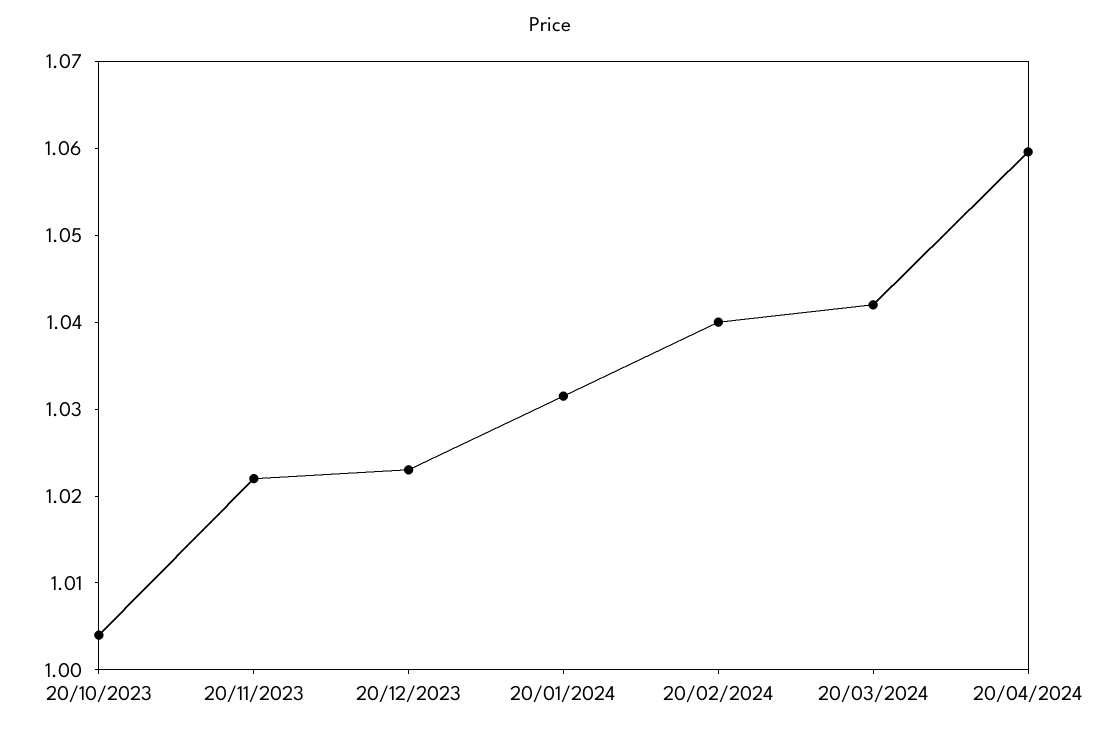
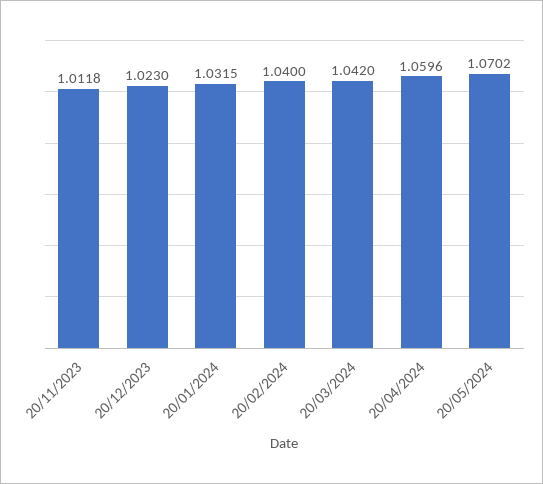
20/10/2023: 1.004 -> none
20/11/2023: 1.022 -> 1.0118
20/05/2024: none -> 1.0702

